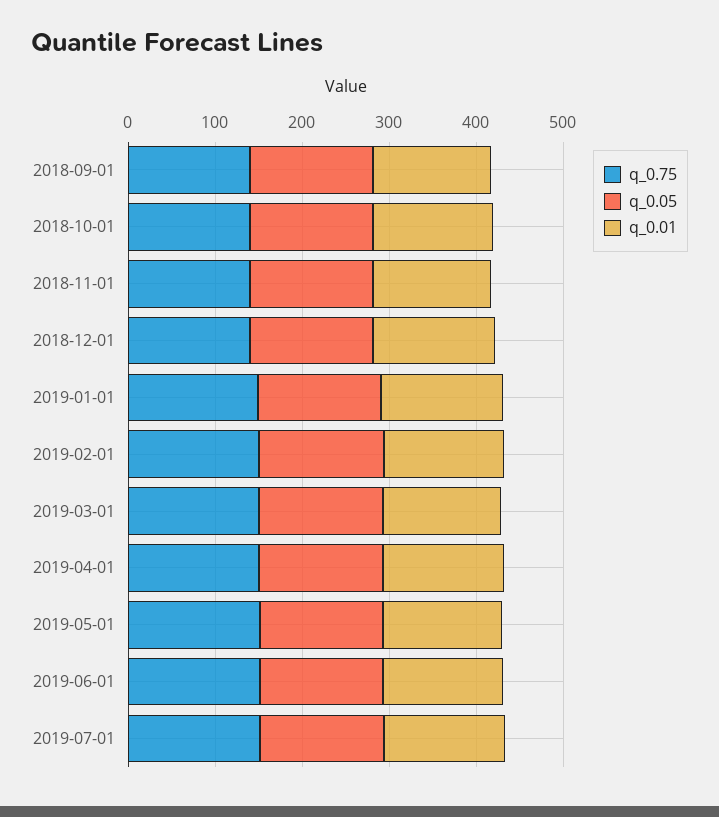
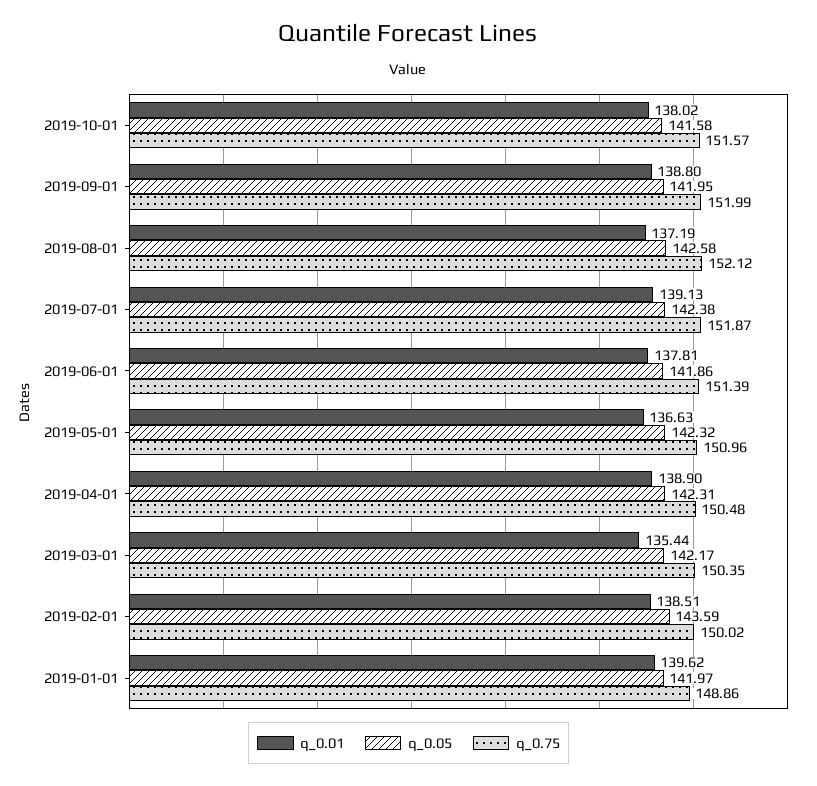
q_0.75, 2018-09-01: 140 -> none
q_0.05, 2018-09-01: 140 -> none
q_0.01, 2018-09-01: 140 -> none
q_0.75, 2018-10-01: 140 -> none
q_0.05, 2018-10-01: 140 -> none
q_0.01, 2018-10-01: 140 -> none
q_0.75, 2018-11-01: 140 -> none
q_0.05, 2018-11-01: 140 -> none
q_0.01, 2018-11-01: 140 -> none
q_0.75, 2018-12-01: 140 -> none
q_0.05, 2018-12-01: 140 -> none
q_0.01, 2018-12-01: 140 -> none
q_0.01, 2019-10-01: none -> 138.02
q_0.05, 2019-10-01: none -> 141.58
q_0.75, 2019-10-01: none -> 151.57
q_0.01, 2019-09-01: none -> 138.8
q_0.05, 2019-09-01: none -> 141.95
q_0.75, 2019-09-01: none -> 151.99
q_0.01, 2019-08-01: none -> 137.19
q_0.05, 2019-08-01: none -> 142.58
q_0.75, 2019-08-01: none -> 152.12

